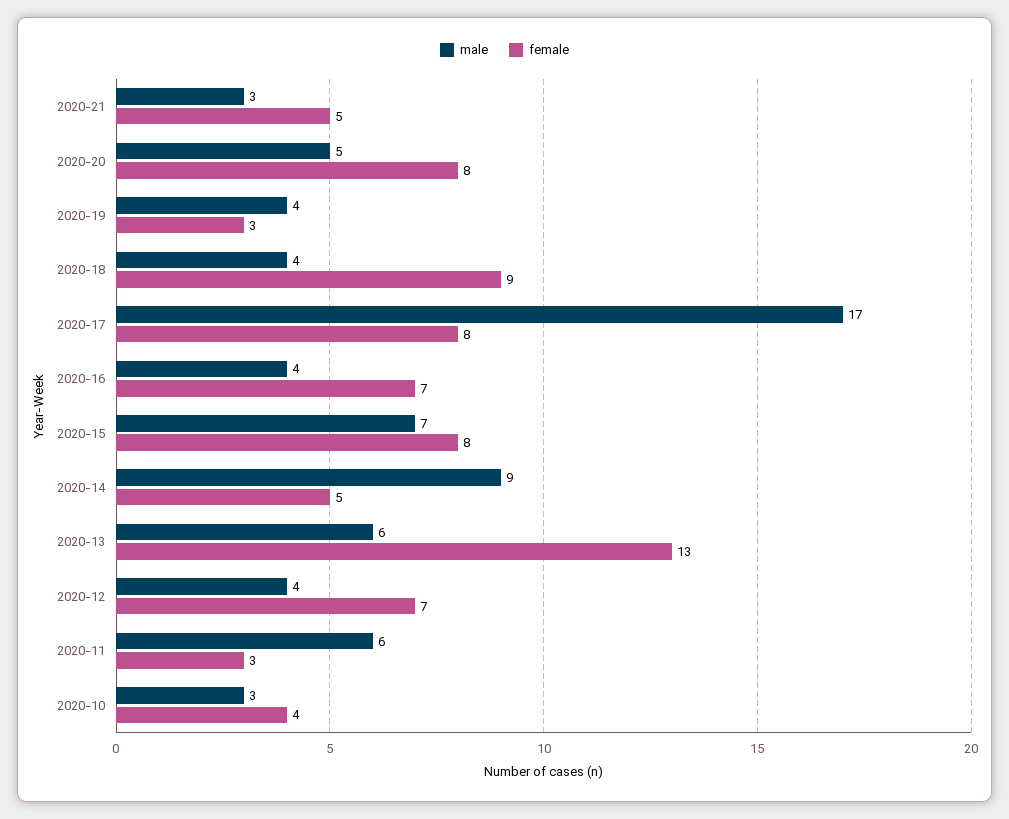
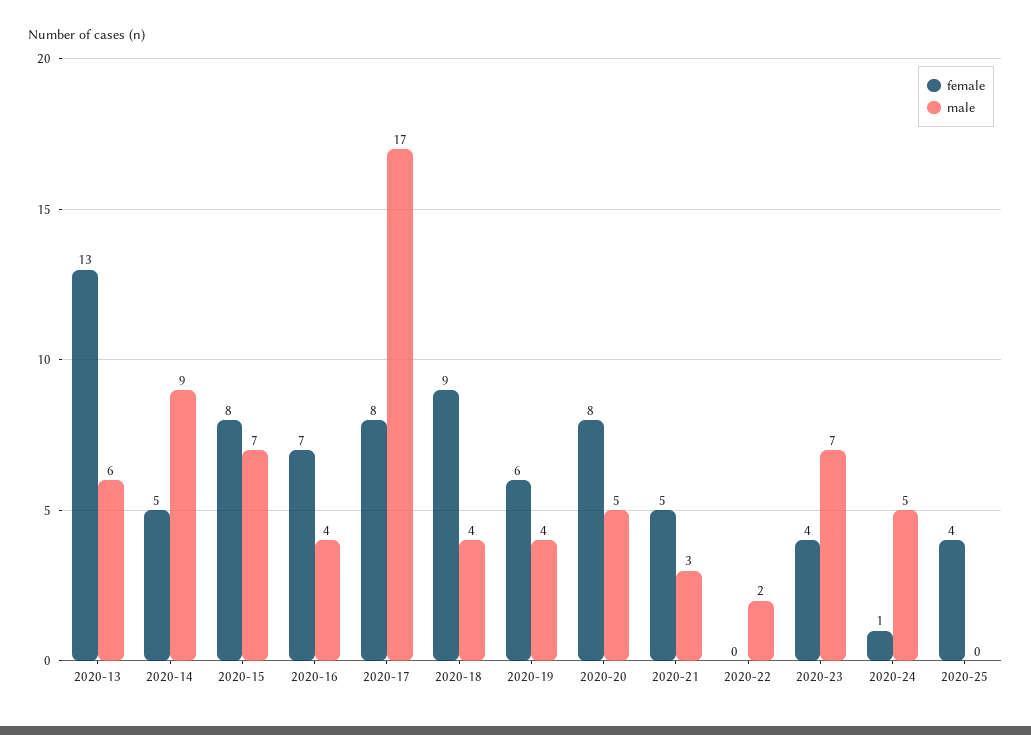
female, 2020-19: 3 -> 6
male, 2020-12: 4 -> none
female, 2020-12: 7 -> none
male, 2020-11: 6 -> none
female, 2020-11: 3 -> none
male, 2020-10: 3 -> none
female, 2020-10: 4 -> none
female, 2020-22: none -> 0
male, 2020-22: none -> 2
female, 2020-23: none -> 4
male, 2020-23: none -> 7
female, 2020-24: none -> 1
male, 2020-24: none -> 5
female, 2020-25: none -> 4
male, 2020-25: none -> 0

